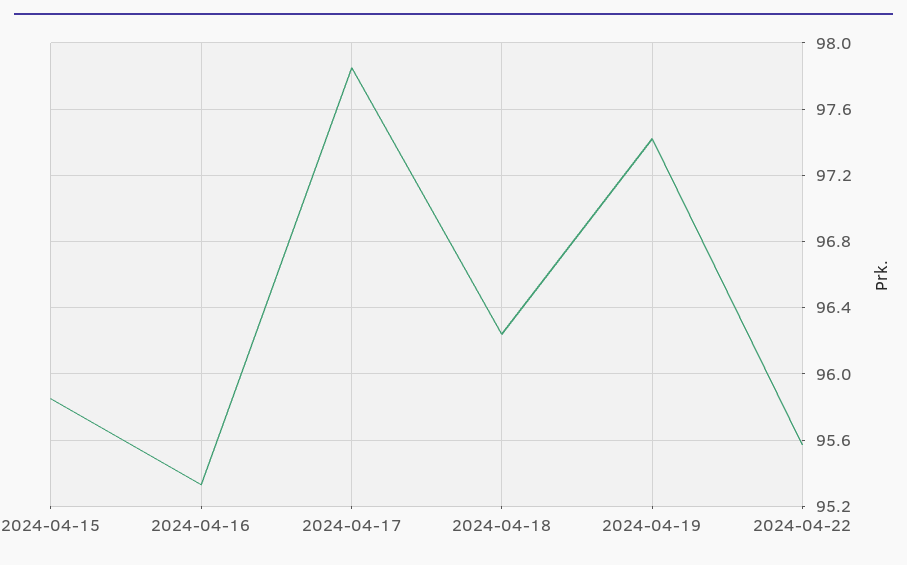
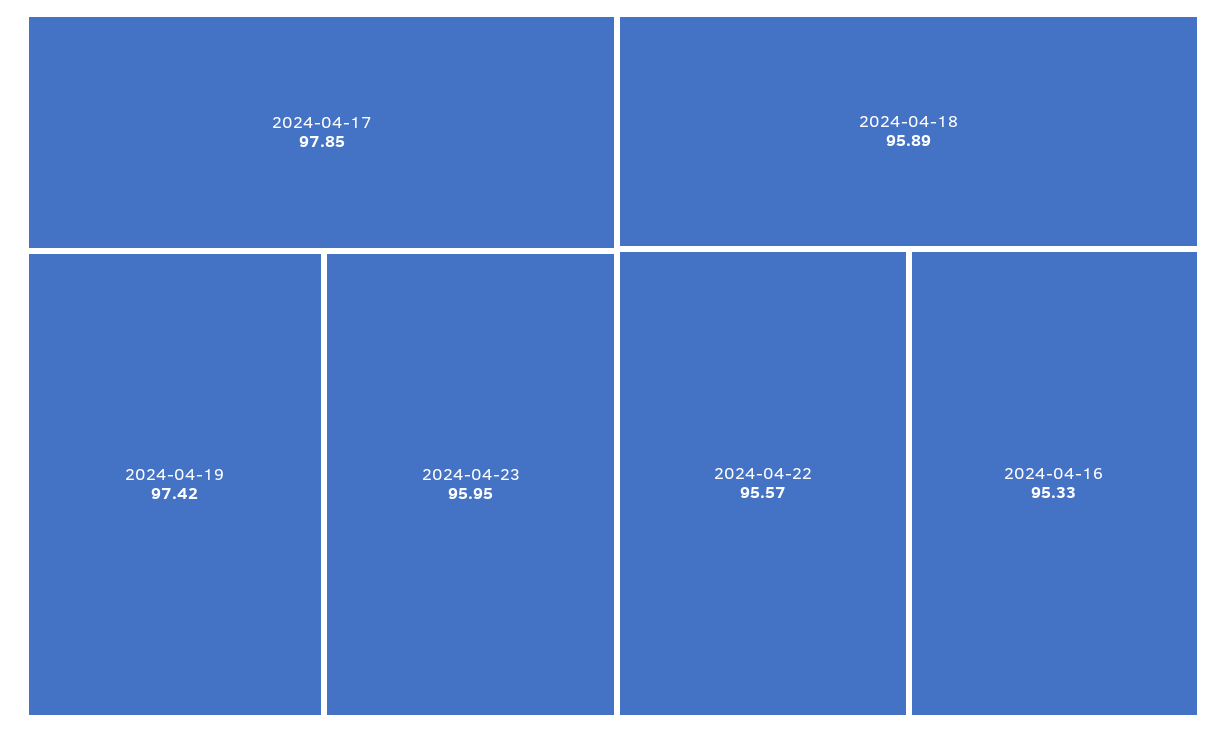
2024-04-15: 95.85 -> none
2024-04-18: 96.25 -> 95.89
2024-04-23: none -> 95.95

